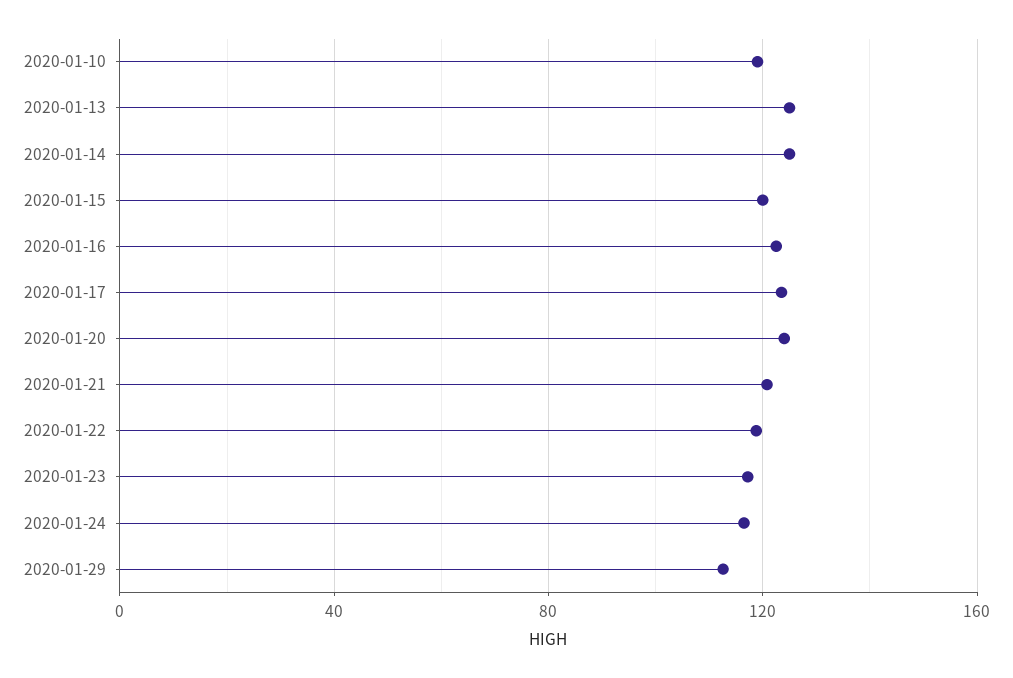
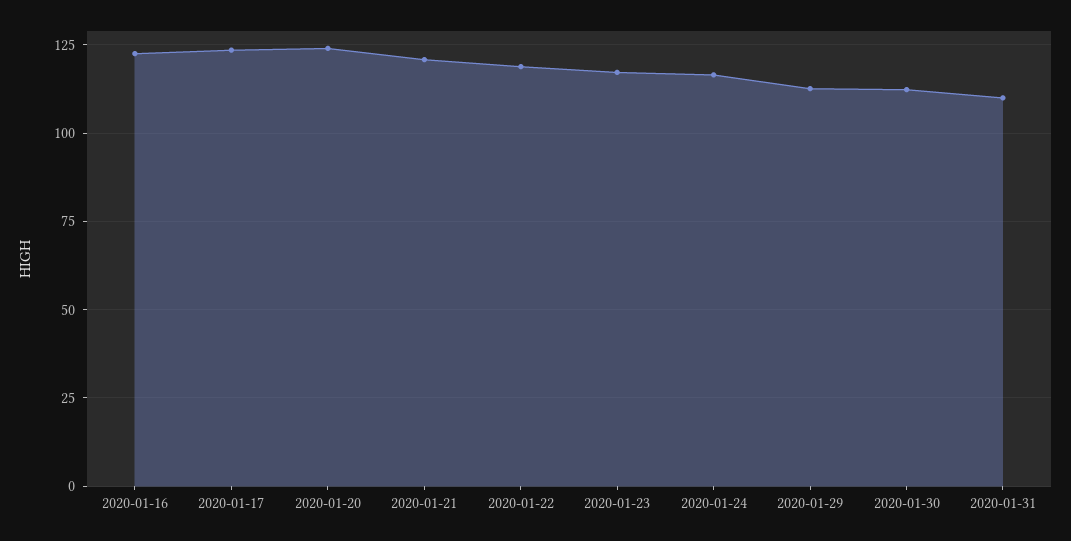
2020-01-10: 120 -> none
2020-01-13: 125 -> none
2020-01-14: 125 -> none
2020-01-15: 120 -> none
2020-01-30: none -> 112.5
2020-01-31: none -> 110

